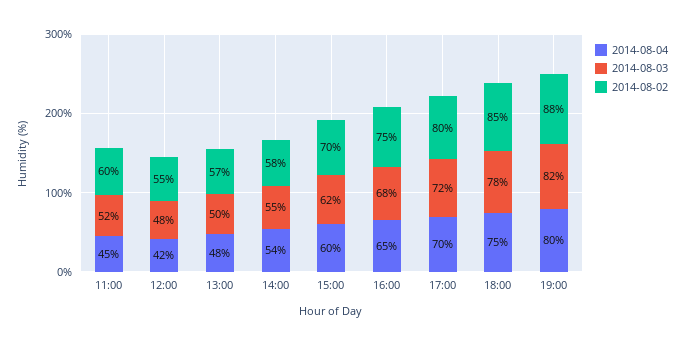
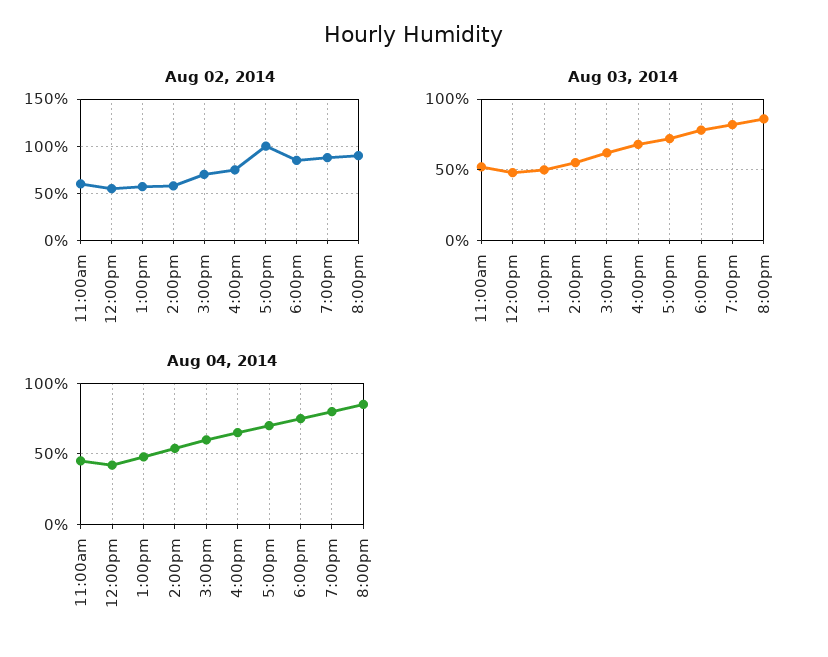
2014-08-02, 17:00: 80 -> 100
2014-08-02, 8:00pm: none -> 90
2014-08-03, 8:00pm: none -> 85
2014-08-04, 8:00pm: none -> 85

